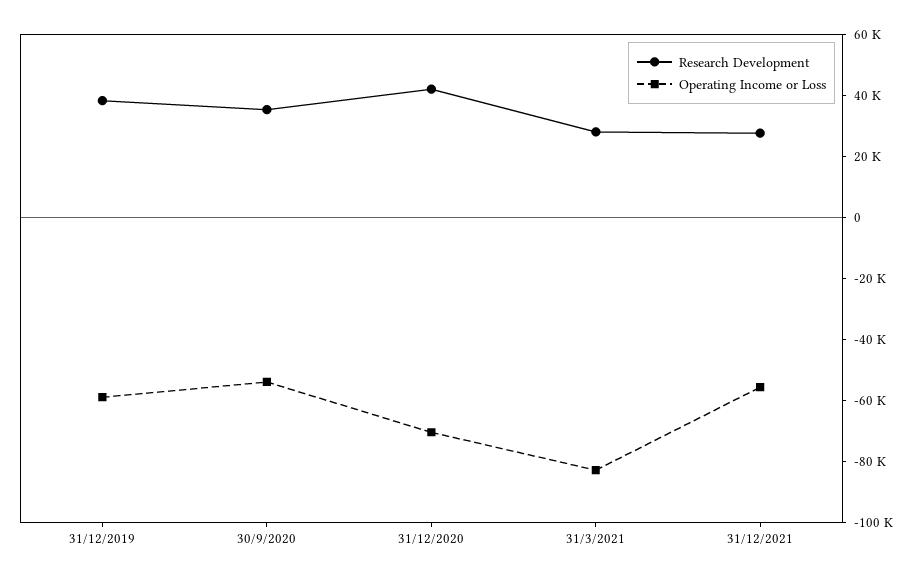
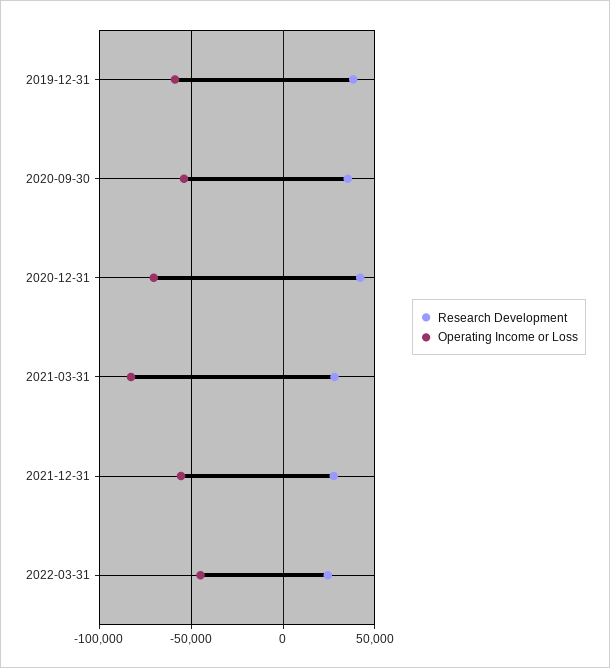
Research Development, 2022-03-31: none -> 25000
Operating Income or Loss, 2022-03-31: none -> -45000

